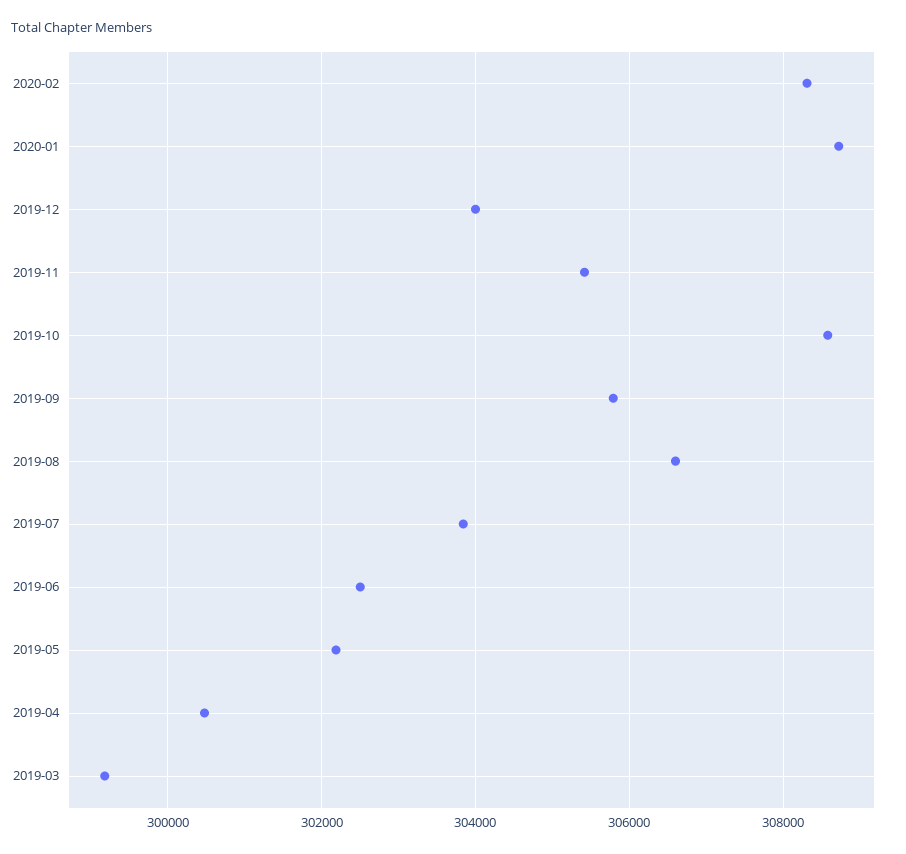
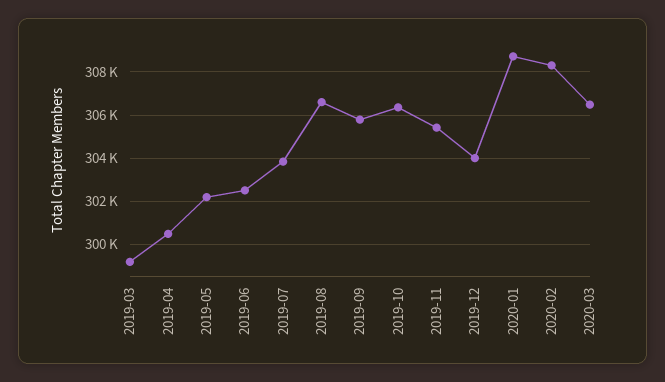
2019-10: 308600 -> 306500
2020-03: none -> 306500

